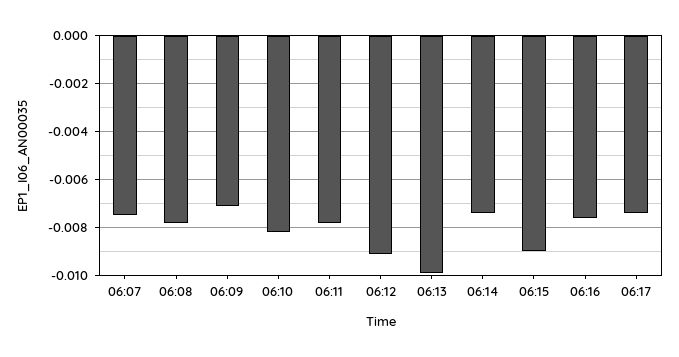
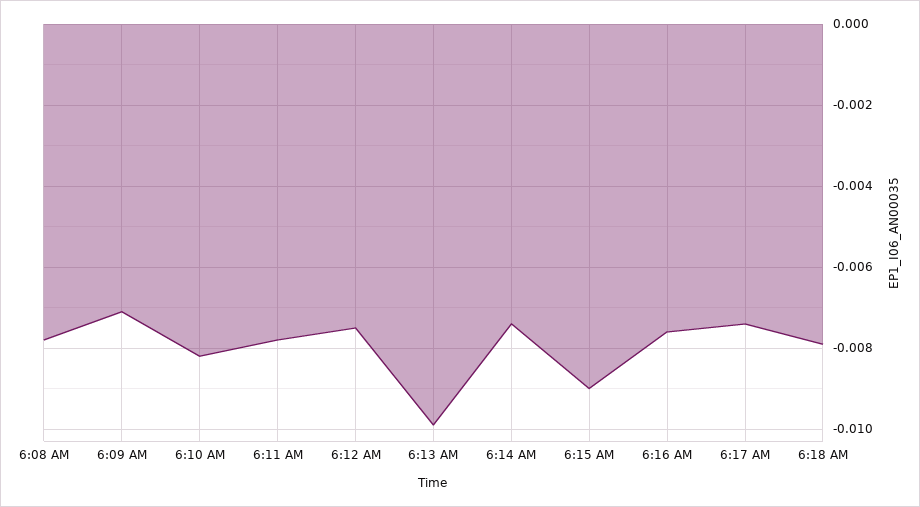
06:07: -0.0075 -> none
06:12: -0.009 -> -0.0075
6:18 AM: none -> -0.008

